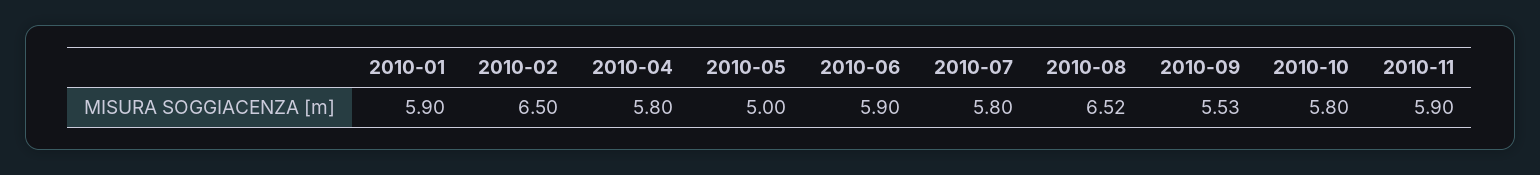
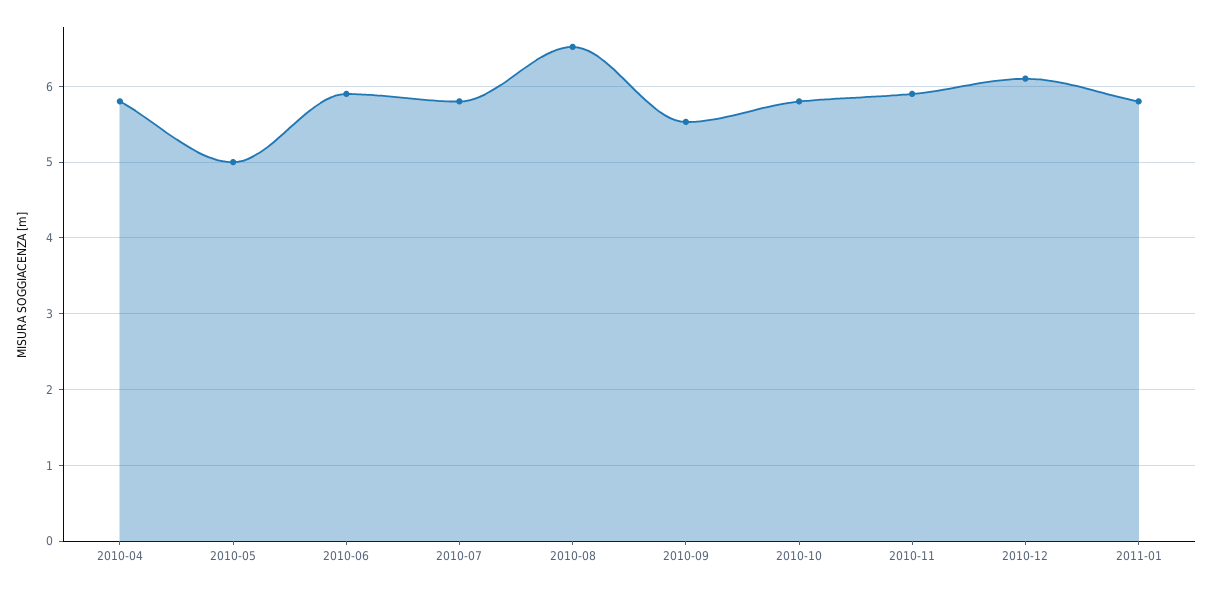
2010-01: 5.9 -> none
2010-02: 6.5 -> none
2010-12: none -> 6.1
2011-01: none -> 5.8

